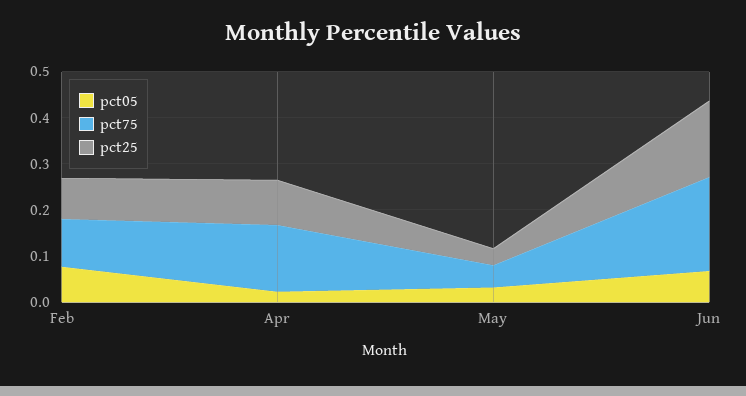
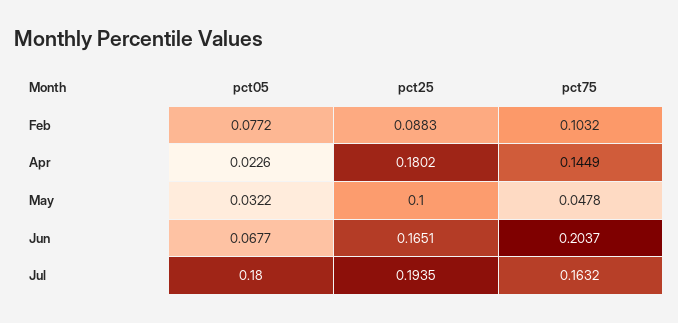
pct25, Apr: 0.1 -> 0.1802
pct25, May: 0.04 -> 0.1
pct05, Jul: none -> 0.18
pct25, Jul: none -> 0.1935
pct75, Jul: none -> 0.1632

